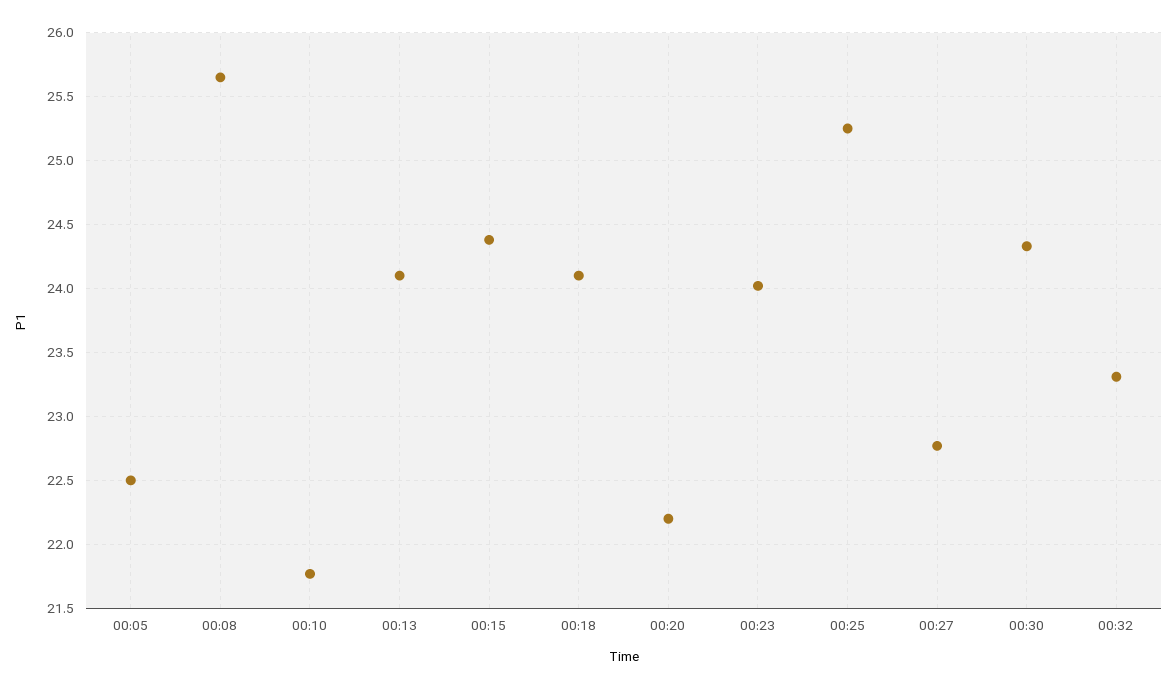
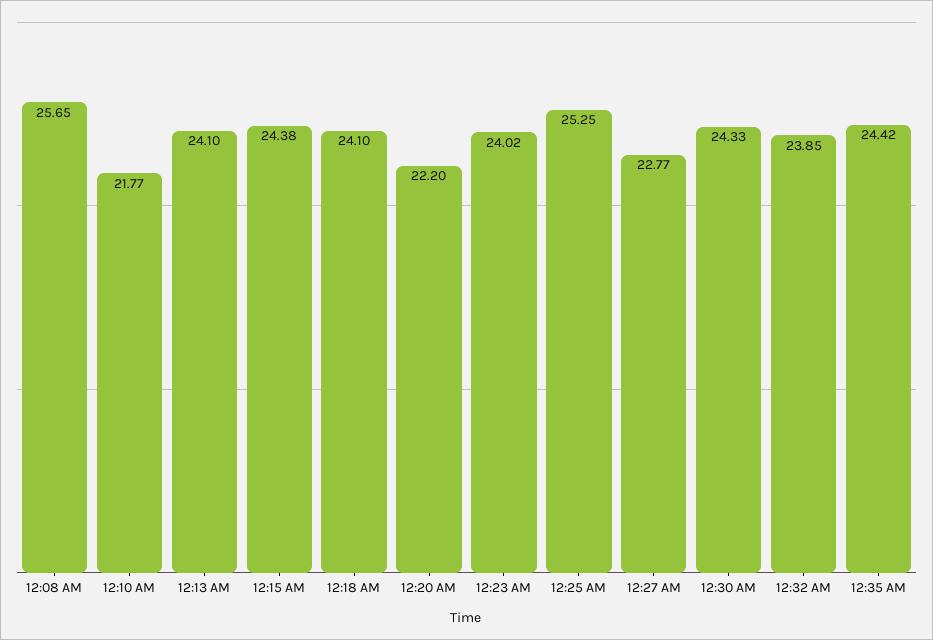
00:05: 22.5 -> none
00:32: 23.3 -> 23.85
12:35 AM: none -> 24.42

